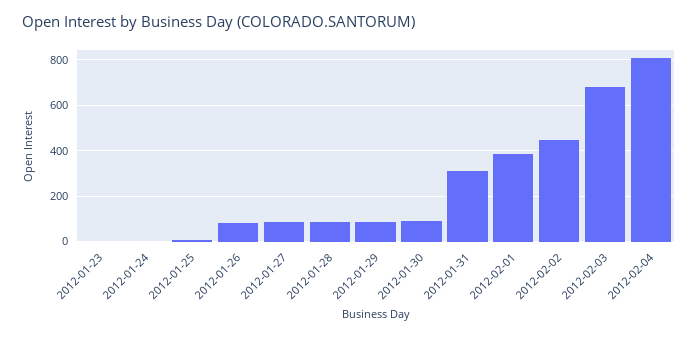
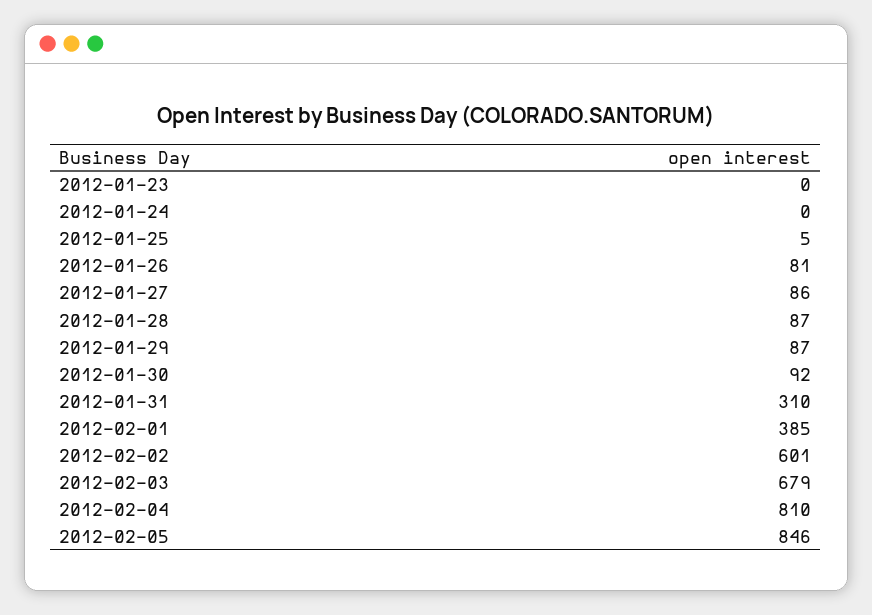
2012-02-02: 450 -> 601
2012-02-05: none -> 846

